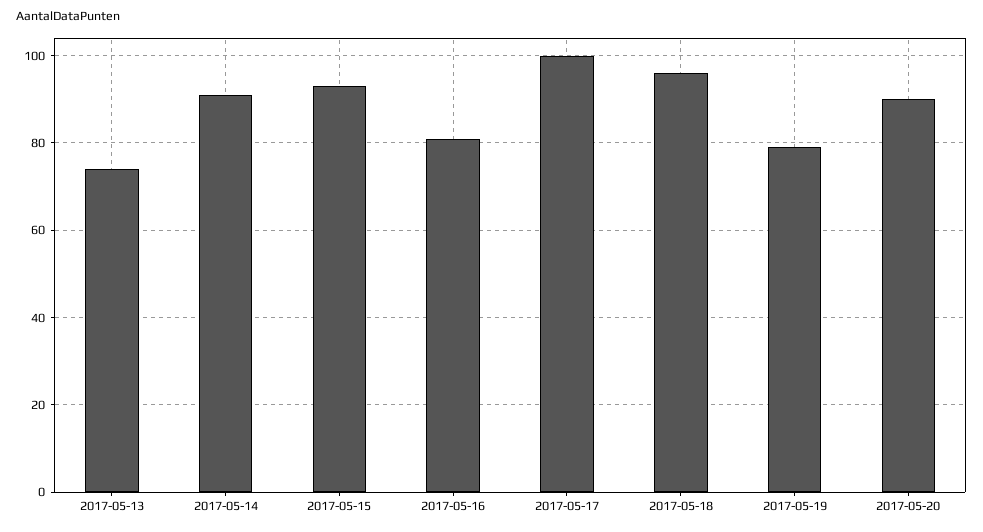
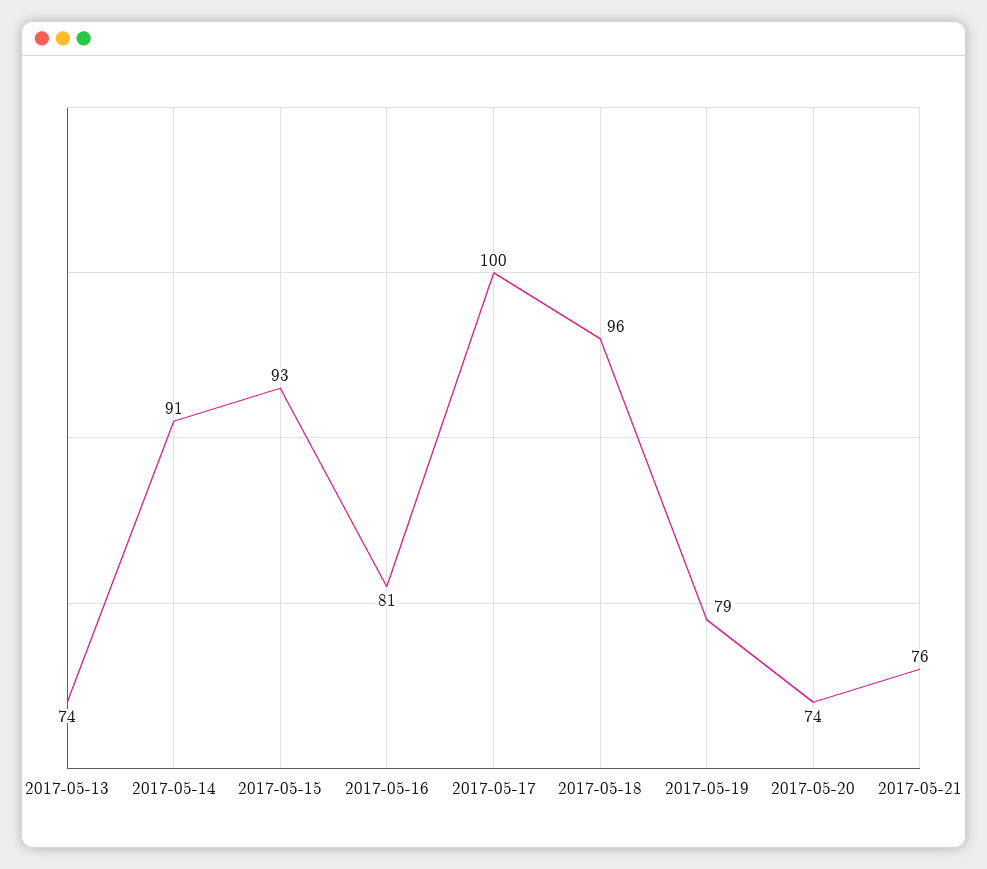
2017-05-20: 90 -> 74
2017-05-21: none -> 76

